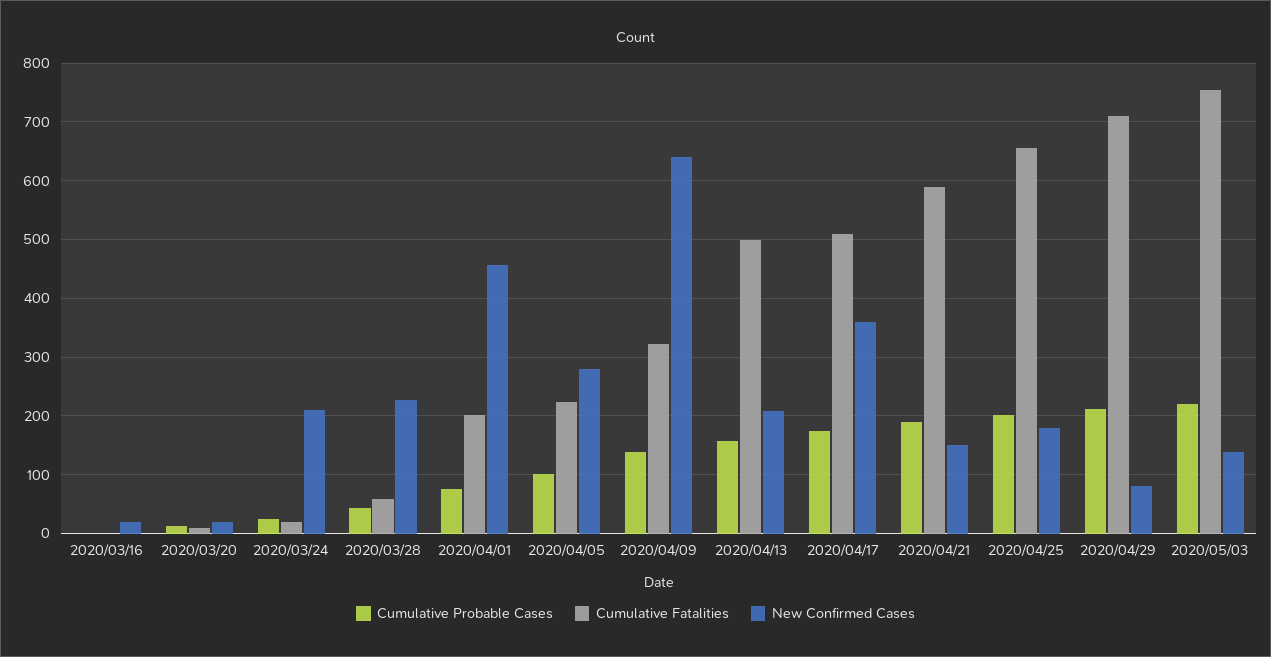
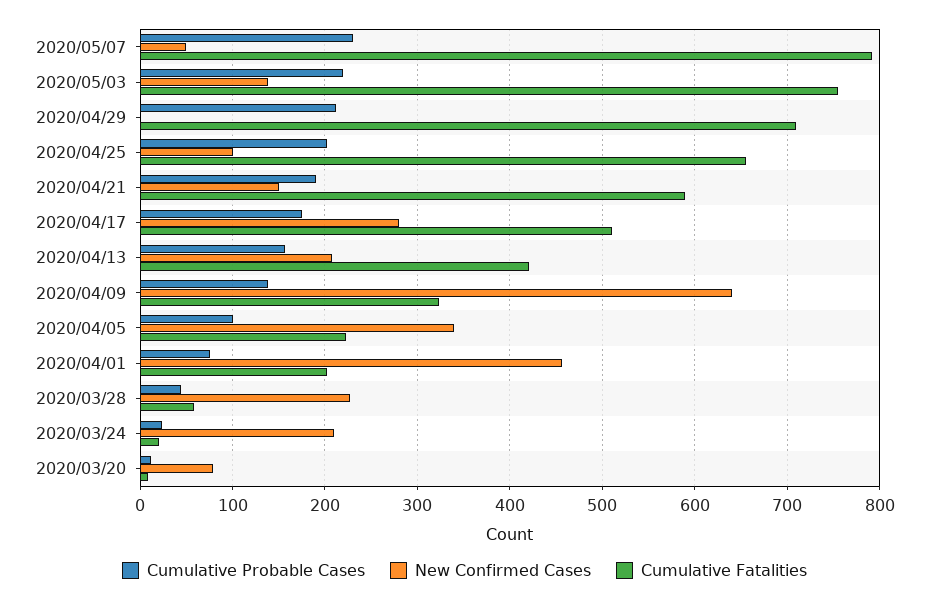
Cumulative Probable Cases, 2020/03/16: 0 -> none
Cumulative Fatalities, 2020/03/16: 0 -> none
New Confirmed Cases, 2020/03/16: 20 -> none
New Confirmed Cases, 2020/03/20: 20 -> 80
New Confirmed Cases, 2020/04/05: 280 -> 340
Cumulative Fatalities, 2020/04/13: 500 -> 420
New Confirmed Cases, 2020/04/17: 360 -> 280
New Confirmed Cases, 2020/04/25: 180 -> 100
New Confirmed Cases, 2020/04/29: 80 -> 0
Cumulative Probable Cases, 2020/05/07: none -> 230
New Confirmed Cases, 2020/05/07: none -> 50
Cumulative Fatalities, 2020/05/07: none -> 790

